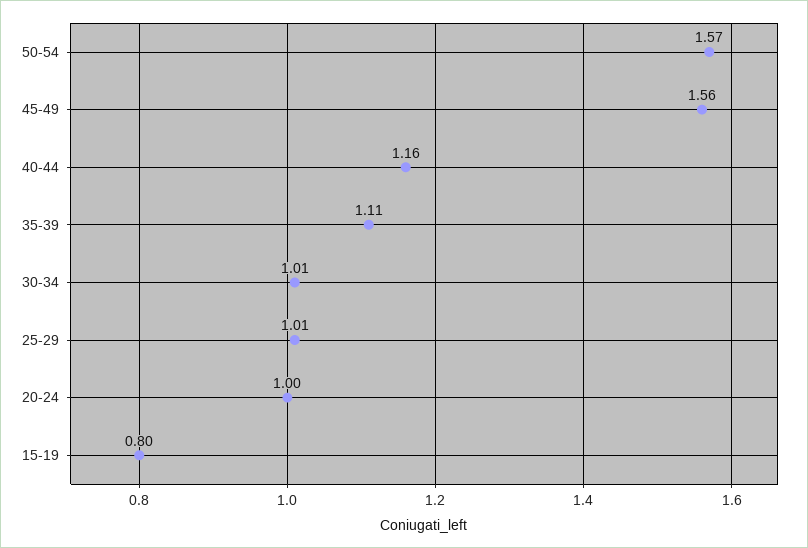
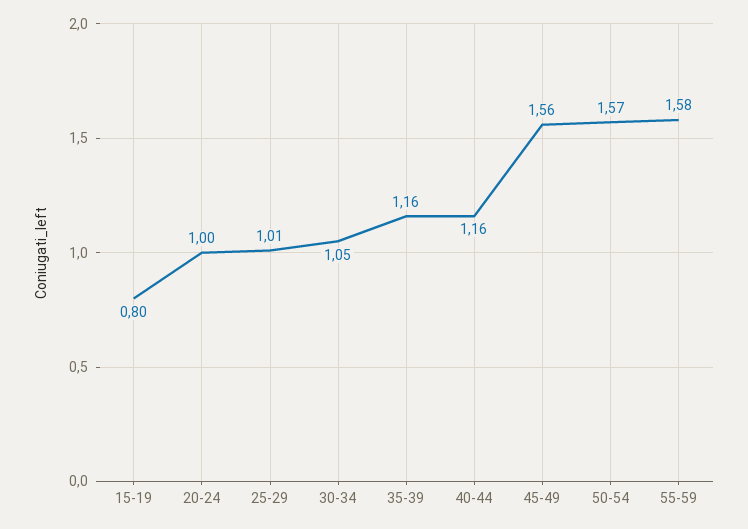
35-39: 1.11 -> 1.16
30-34: 1.01 -> 1.05
55-59: none -> 1.58

